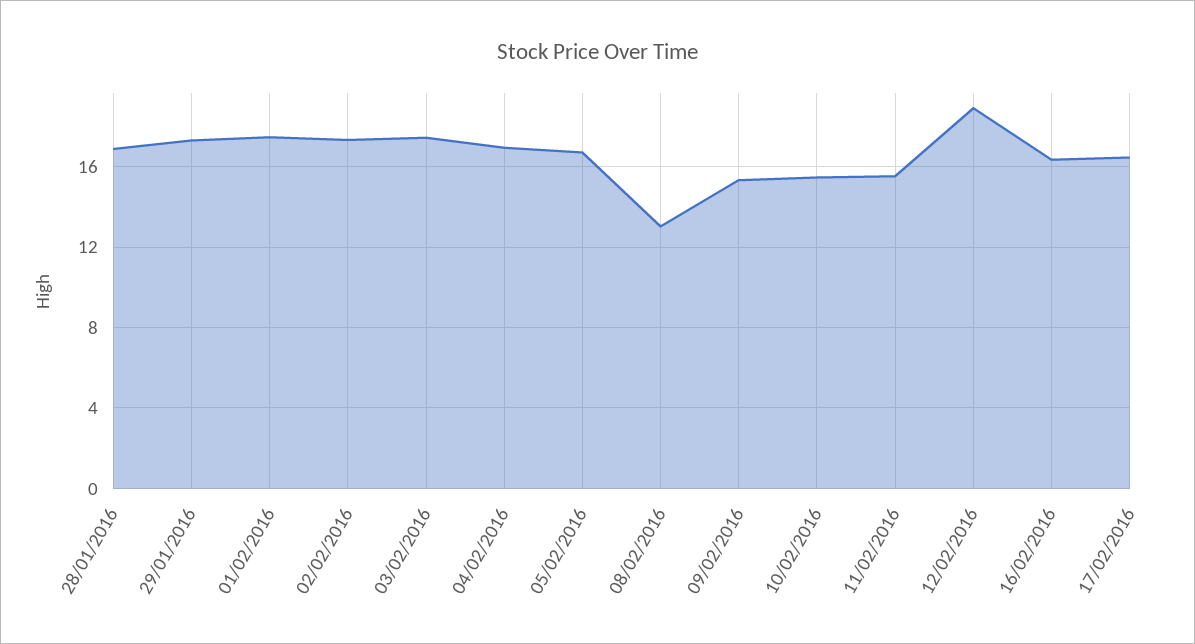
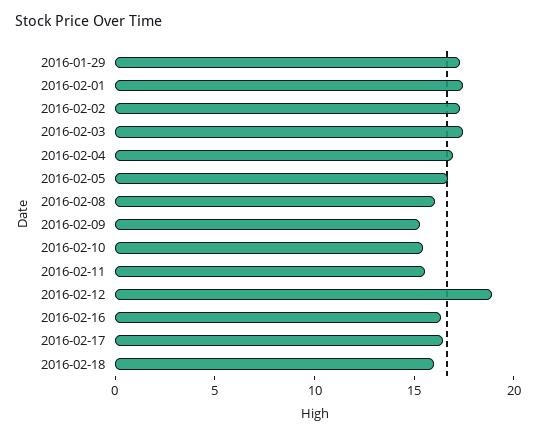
28/01/2016: 17 -> none
08/02/2016: 13 -> 16
2016-02-18: none -> 16

